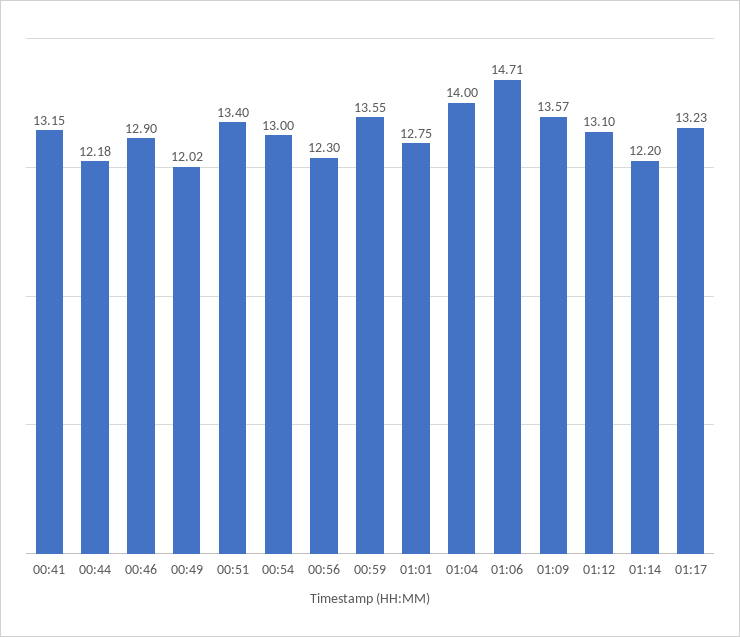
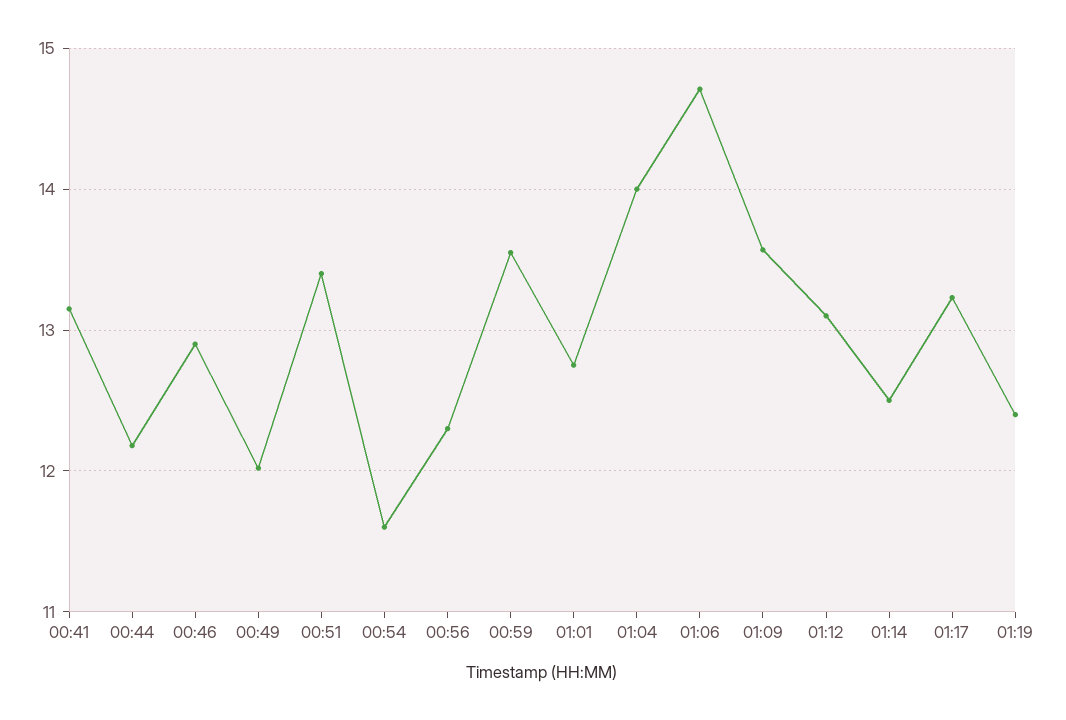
00:54: 13 -> 11.6
01:14: 12.2 -> 12.5
01:19: none -> 12.4

